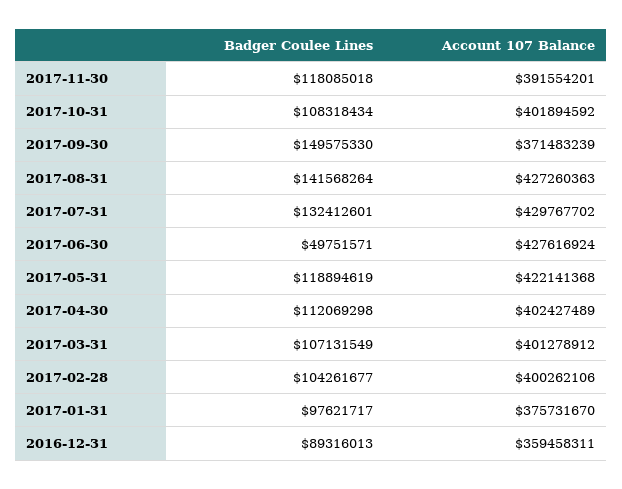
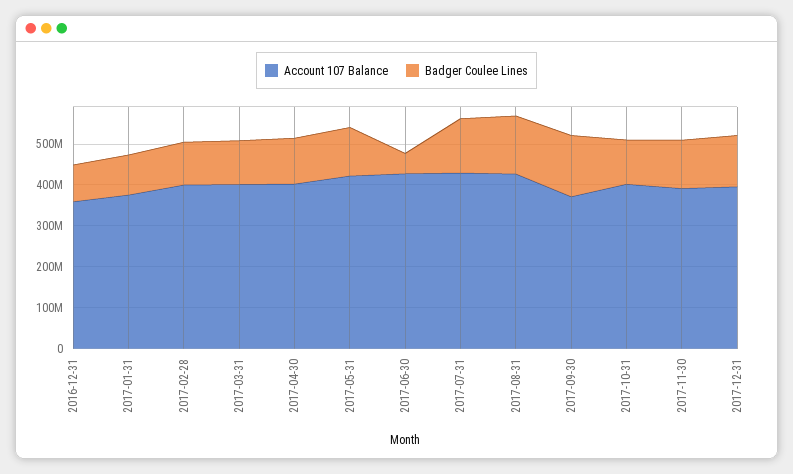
Account 107 Balance, 2017-12-31: none -> 400000000
Badger Coulee Lines, 2017-12-31: none -> 120000000

